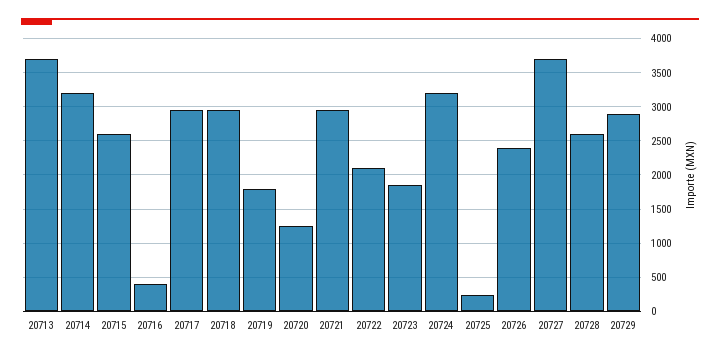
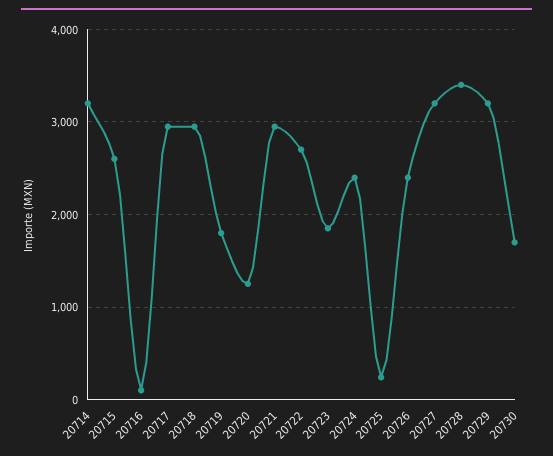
20713: 3700 -> none
20716: 400 -> 100
20722: 2100 -> 2700
20724: 3200 -> 2400
20727: 3700 -> 3200
20728: 2600 -> 3400
20729: 2900 -> 3200
20730: none -> 1700

